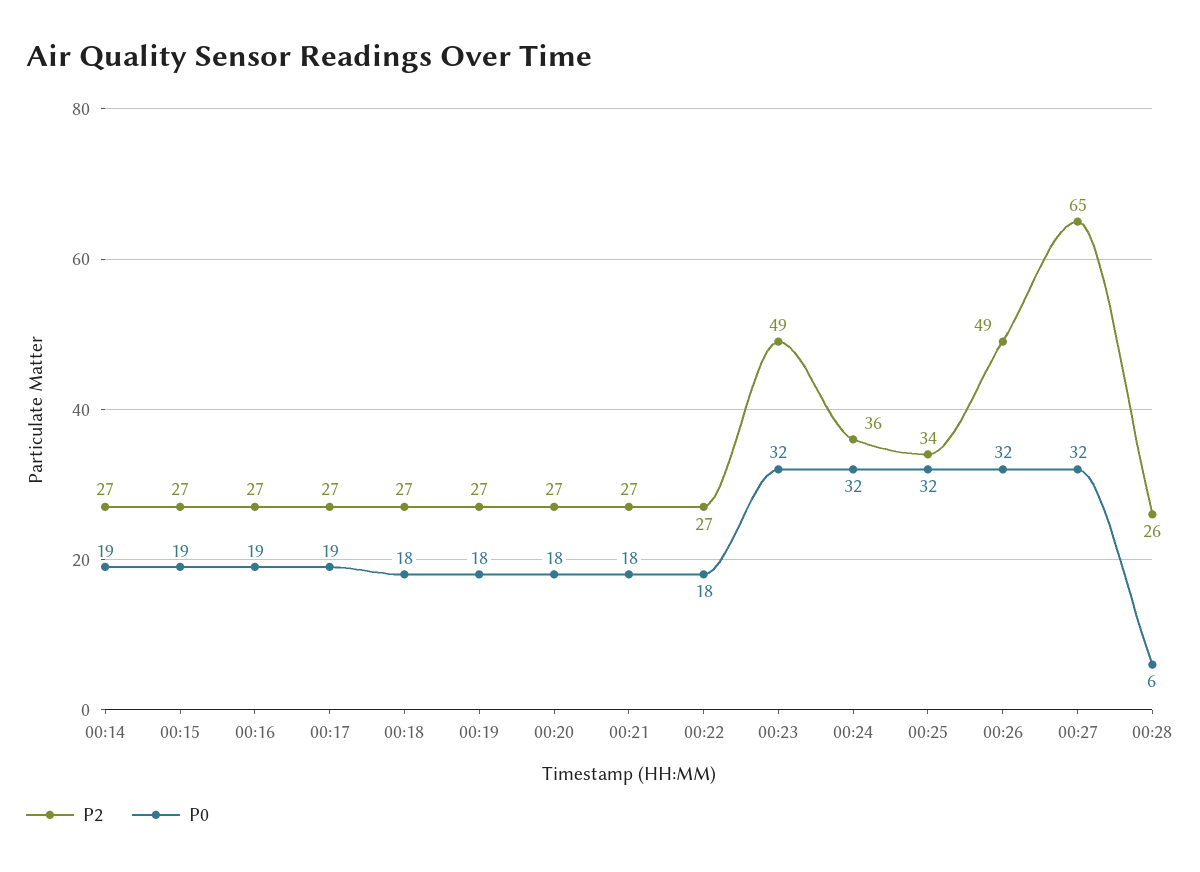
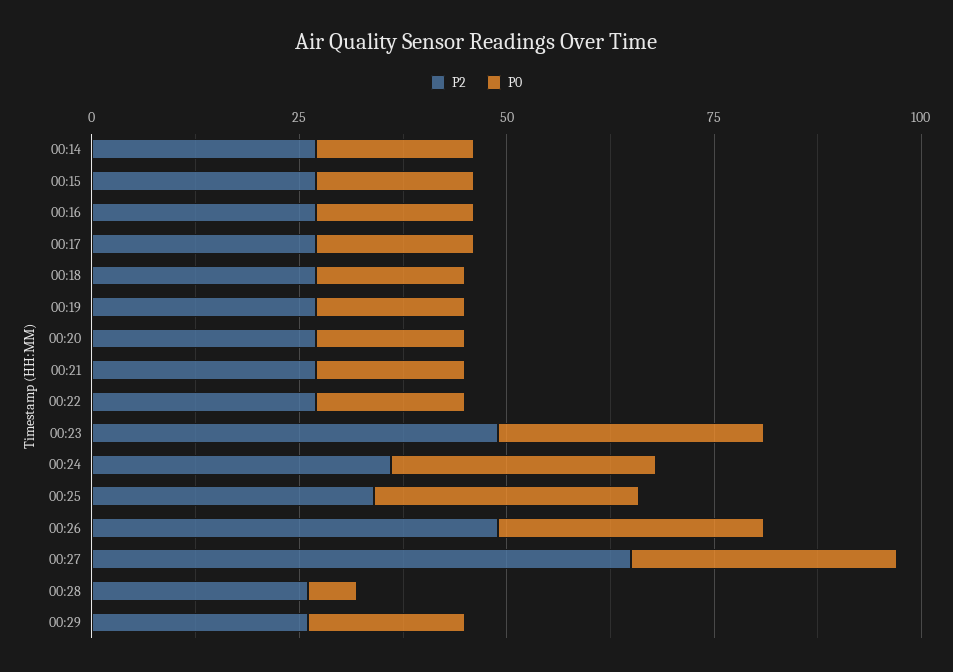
P2, 00:29: none -> 25
P0, 00:29: none -> 20

